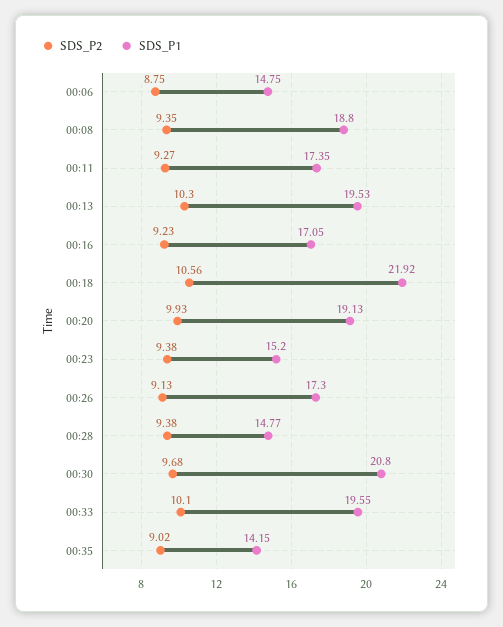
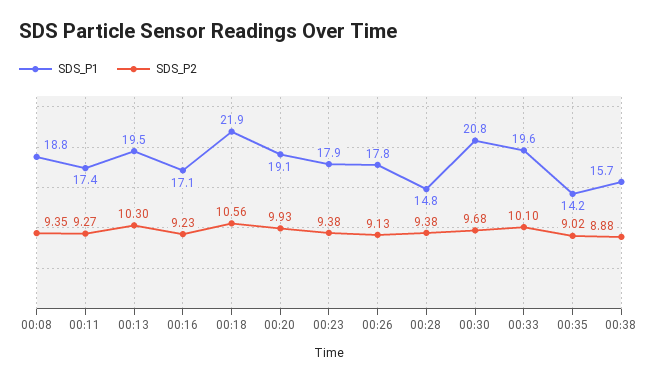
SDS_P2, 00:06: 8.75 -> none
SDS_P1, 00:06: 14.75 -> none
SDS_P1, 00:23: 15.2 -> 17.9
SDS_P1, 00:26: 17.3 -> 17.8
SDS_P1, 00:38: none -> 15.7
SDS_P2, 00:38: none -> 8.88

